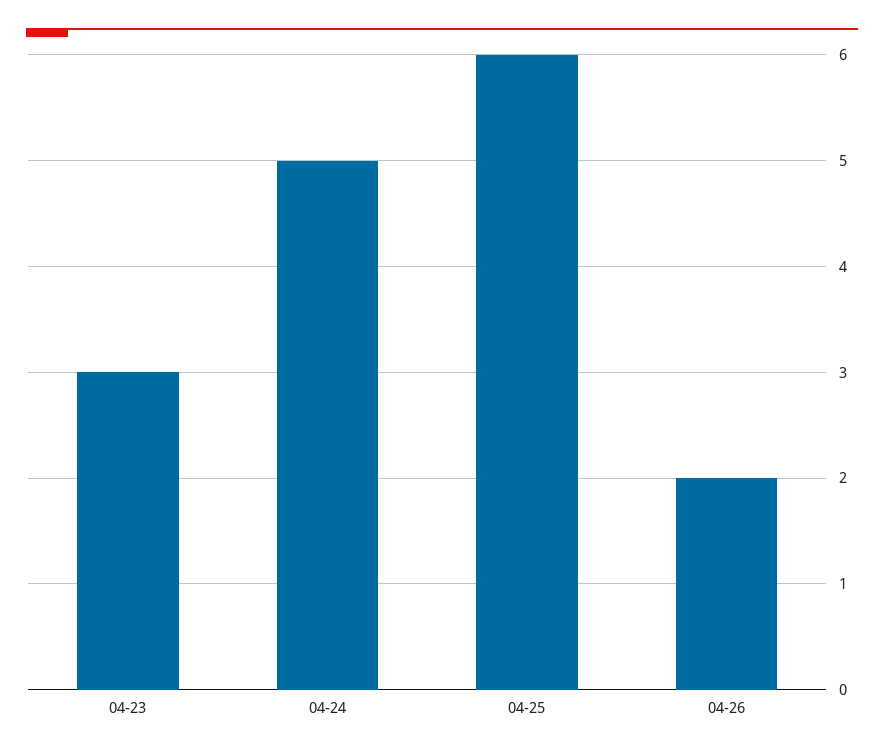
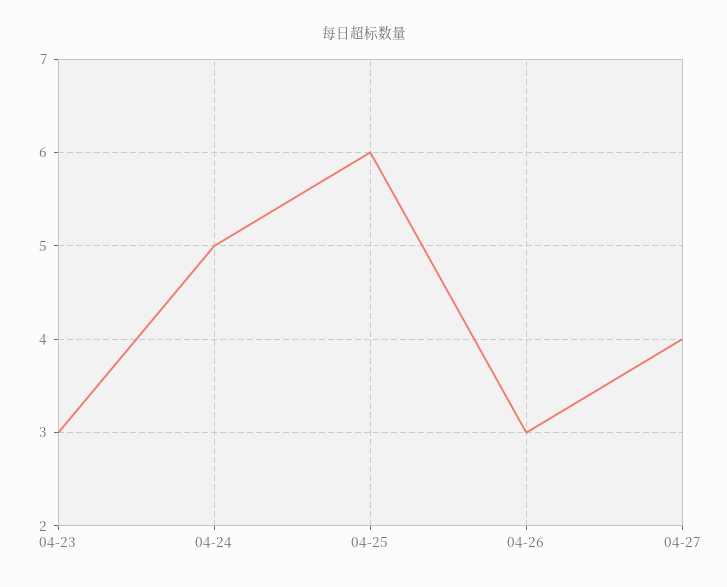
04-26: 2 -> 3
04-27: none -> 4

